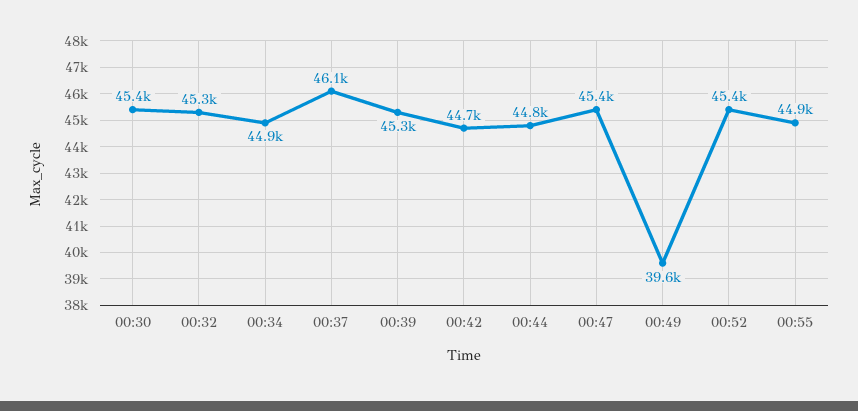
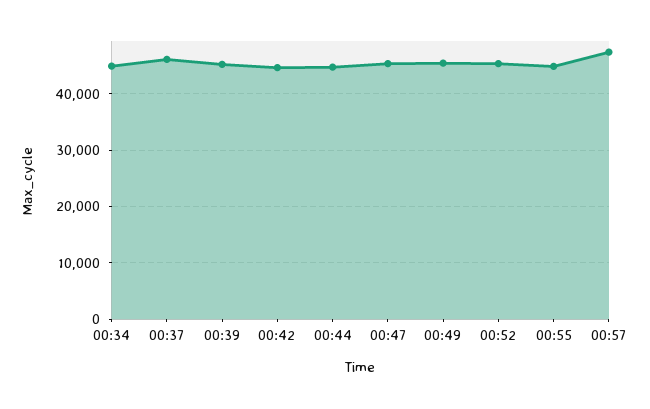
00:30: 45400 -> none
00:32: 45300 -> none
00:49: 39600 -> 46000
00:57: none -> 48000

